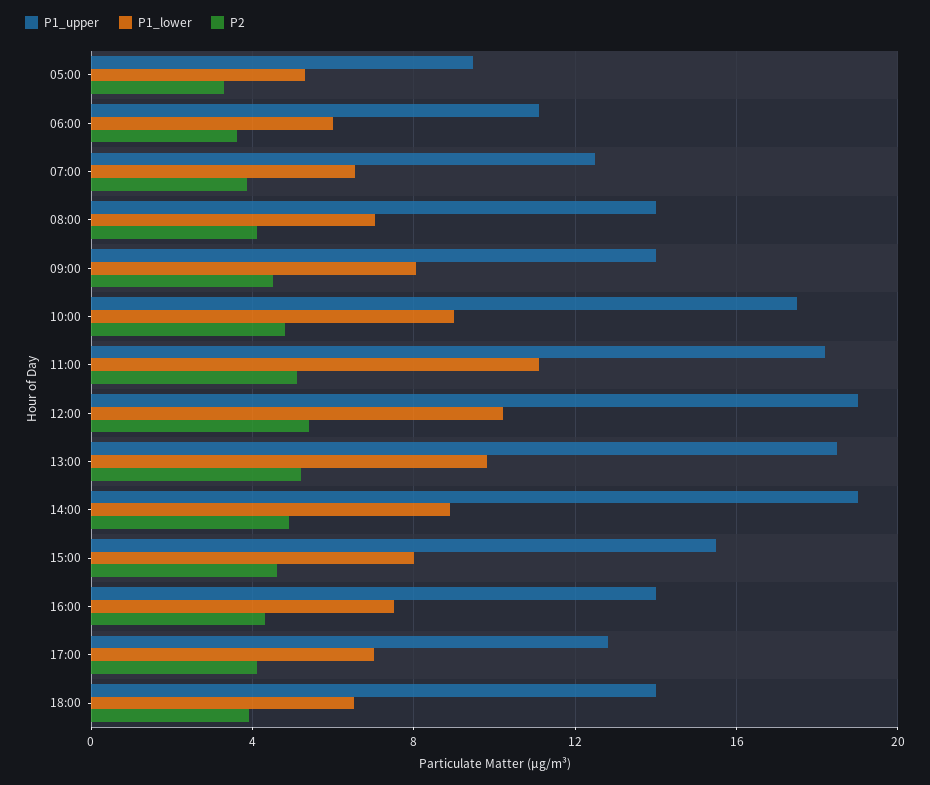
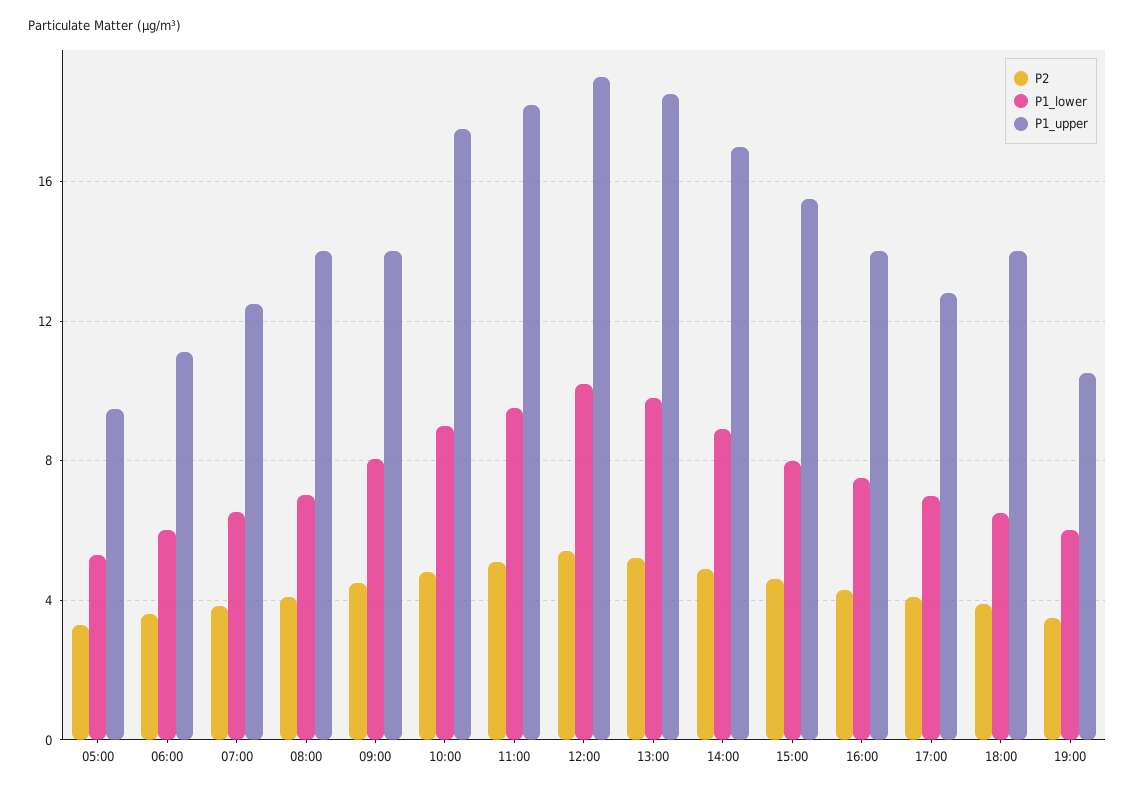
P1_lower, 11:00: 11 -> 9.5
P1_upper, 14:00: 19 -> 17
P2, 19:00: none -> 3.5
P1_lower, 19:00: none -> 6
P1_upper, 19:00: none -> 10.5

